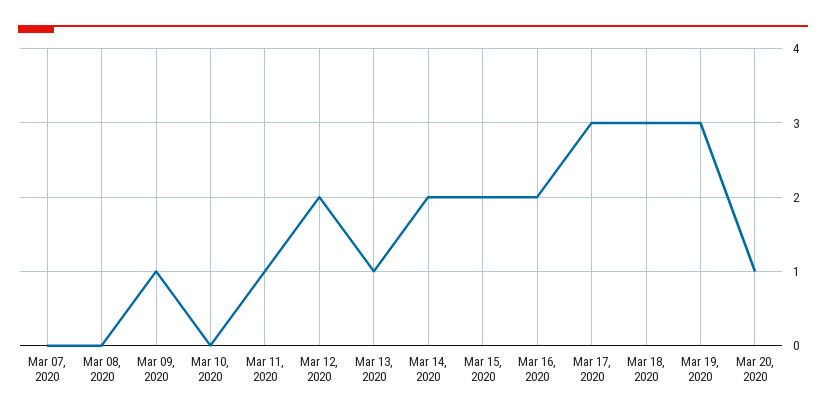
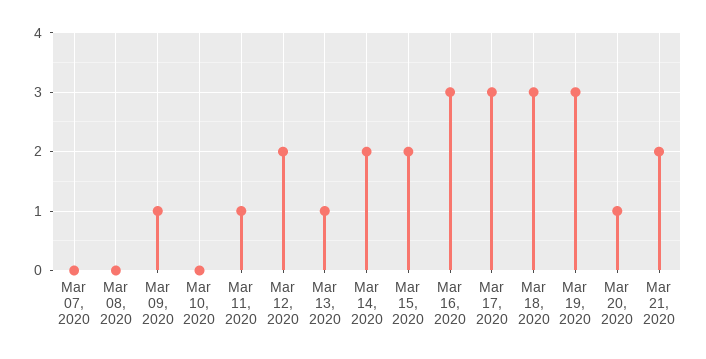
Mar 16, 2020: 2 -> 3
Mar 21, 2020: none -> 2

